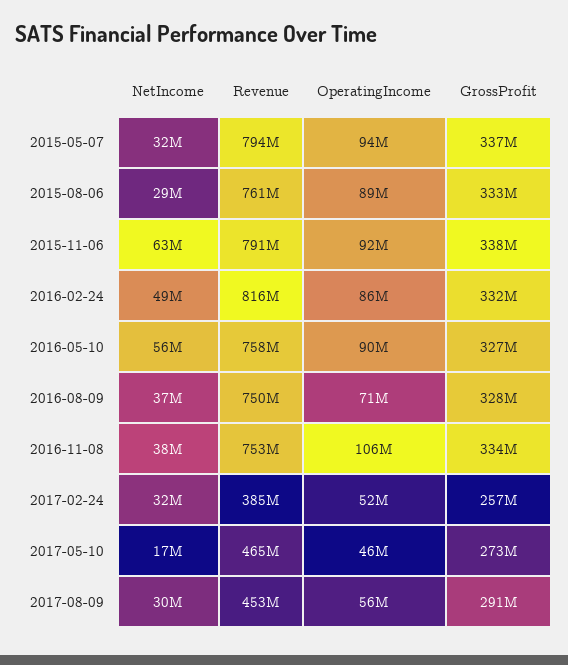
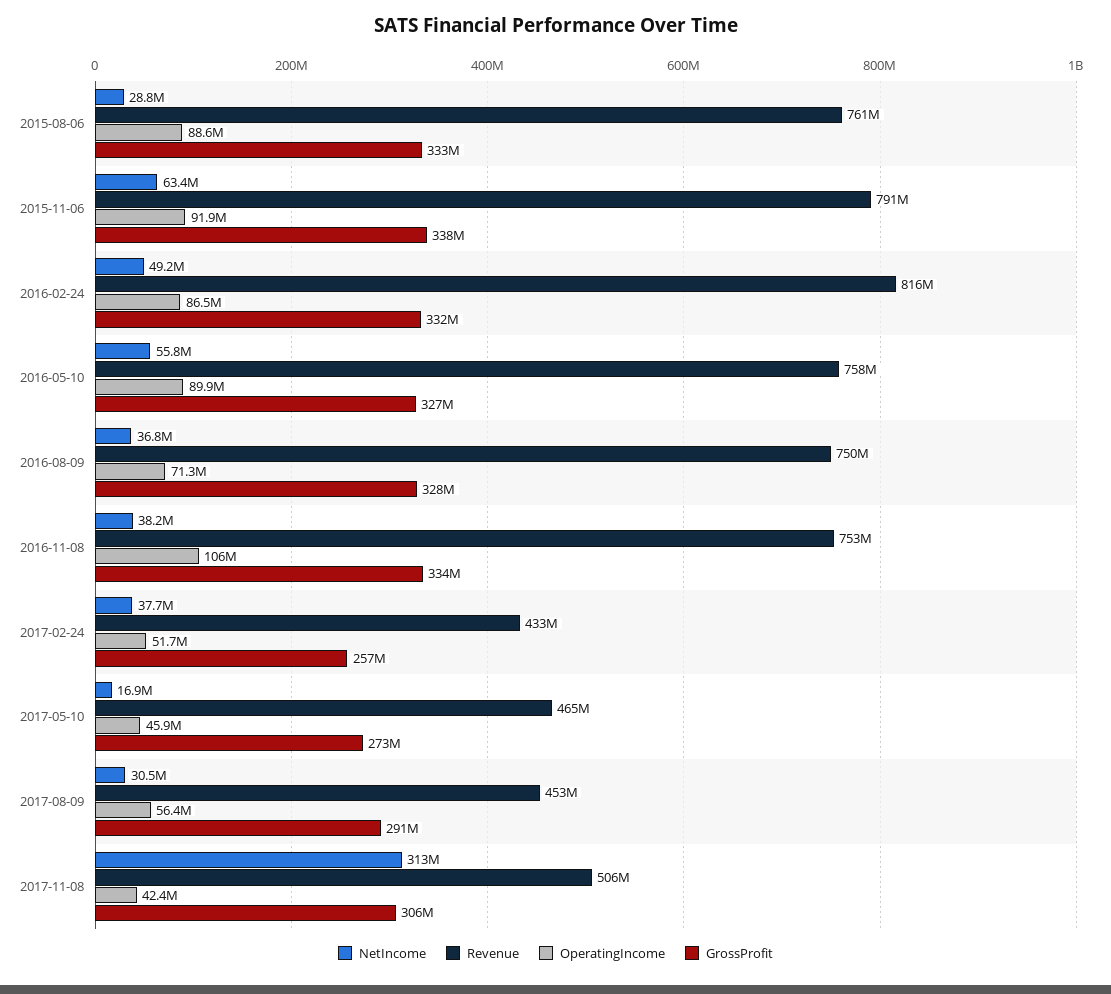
NetIncome, 2015-05-07: 32000000 -> none
Revenue, 2015-05-07: 794000000 -> none
OperatingIncome, 2015-05-07: 94000000 -> none
GrossProfit, 2015-05-07: 337000000 -> none
NetIncome, 2017-02-24: 32000000 -> 37700000
Revenue, 2017-02-24: 385000000 -> 433000000
NetIncome, 2017-11-08: none -> 313000000
Revenue, 2017-11-08: none -> 506000000
OperatingIncome, 2017-11-08: none -> 42400000
GrossProfit, 2017-11-08: none -> 306000000

